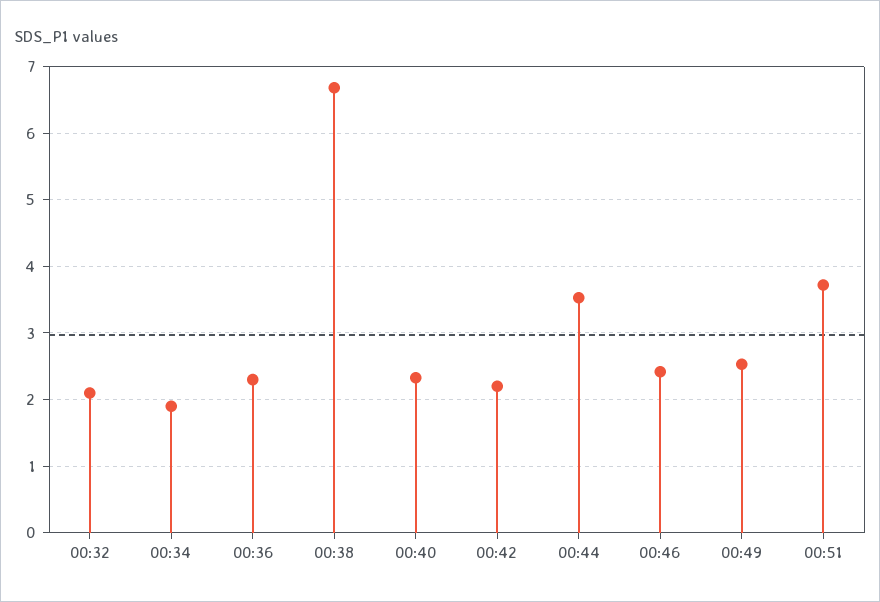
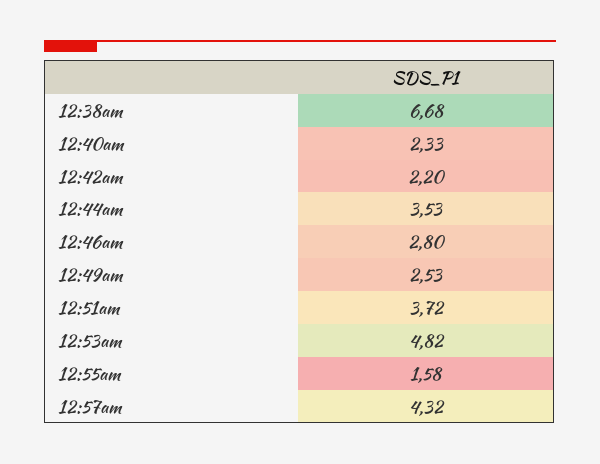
00:32: 2.1 -> none
00:34: 1.9 -> none
00:36: 2.3 -> none
00:46: 2.4 -> 2.8
12:53am: none -> 4.82
12:55am: none -> 1.58
12:57am: none -> 4.32

